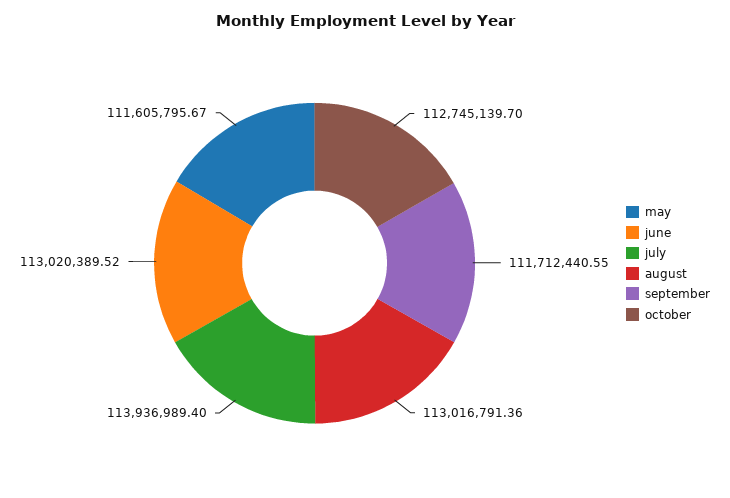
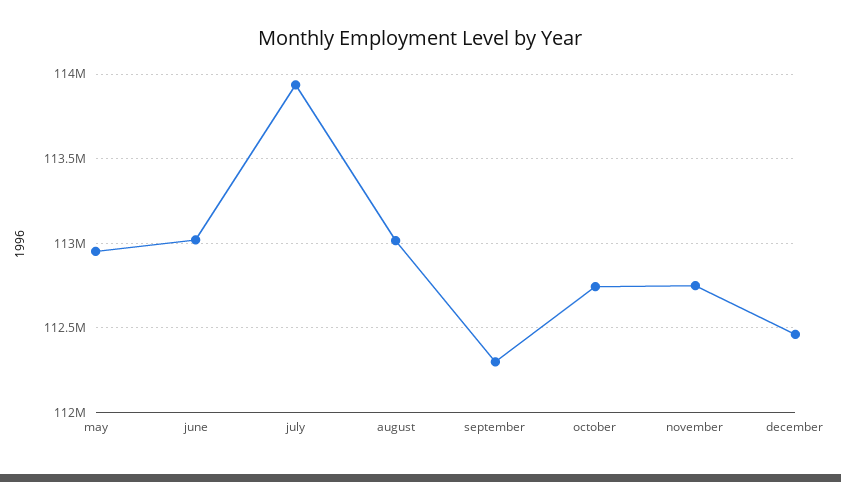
may: 111605795.67 -> 112950000
september: 111712440.55 -> 112300000
november: none -> 112750000
december: none -> 112450000

